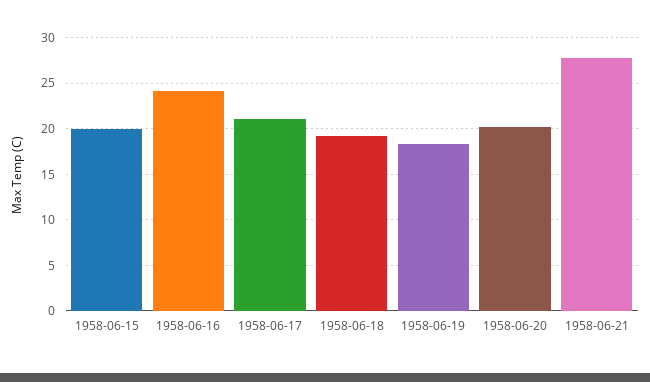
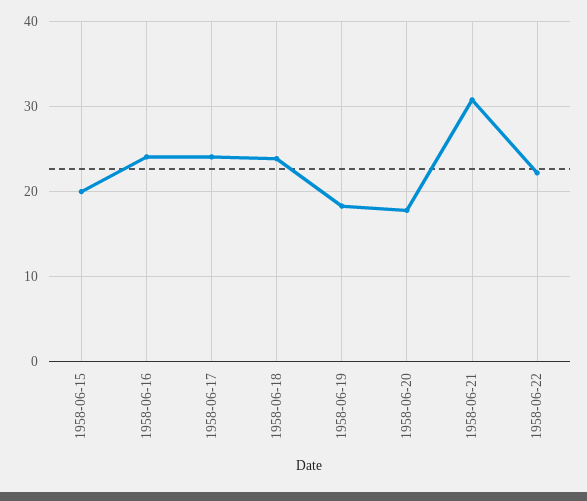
1958-06-17: 21 -> 24
1958-06-18: 19 -> 24
1958-06-20: 20 -> 18
1958-06-21: 28 -> 31
1958-06-22: none -> 22

